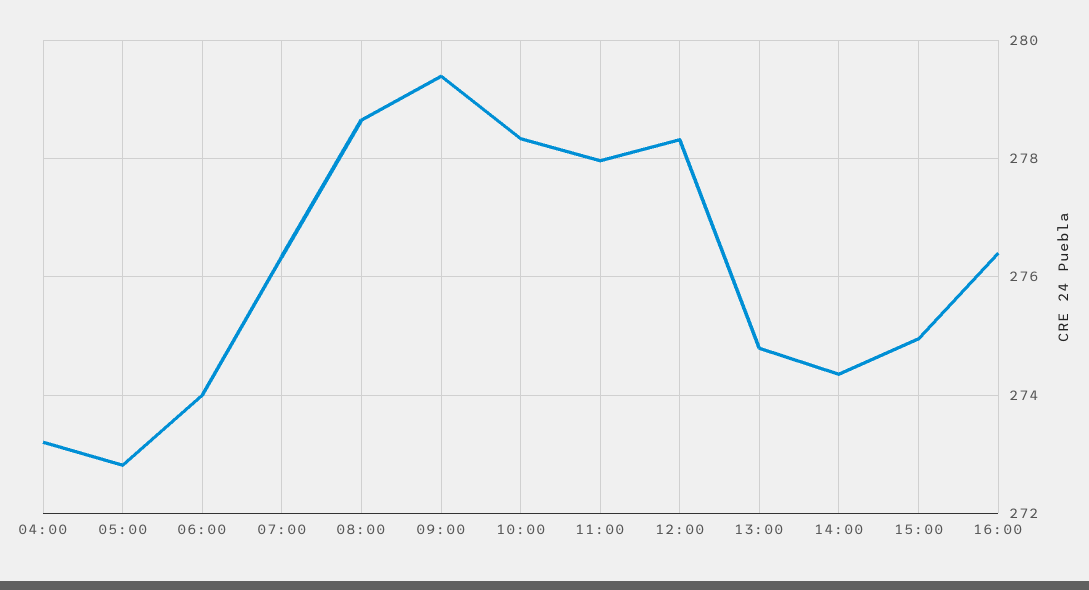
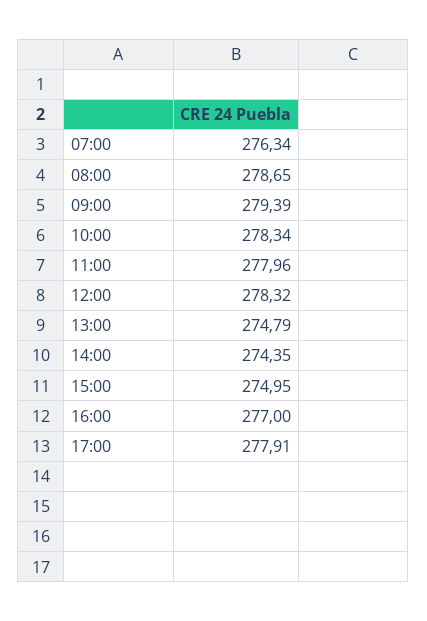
04:00: 273.2 -> none
05:00: 272.8 -> none
06:00: 274 -> none
16:00: 276.4 -> 277
17:00: none -> 277.91

